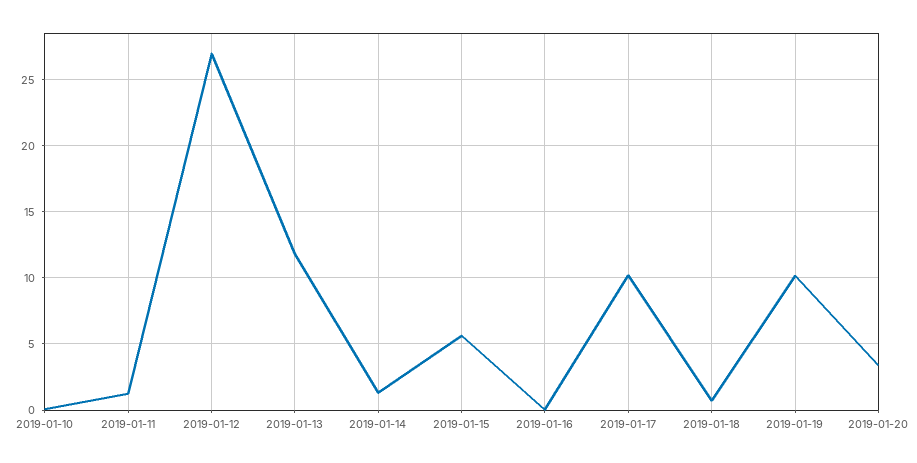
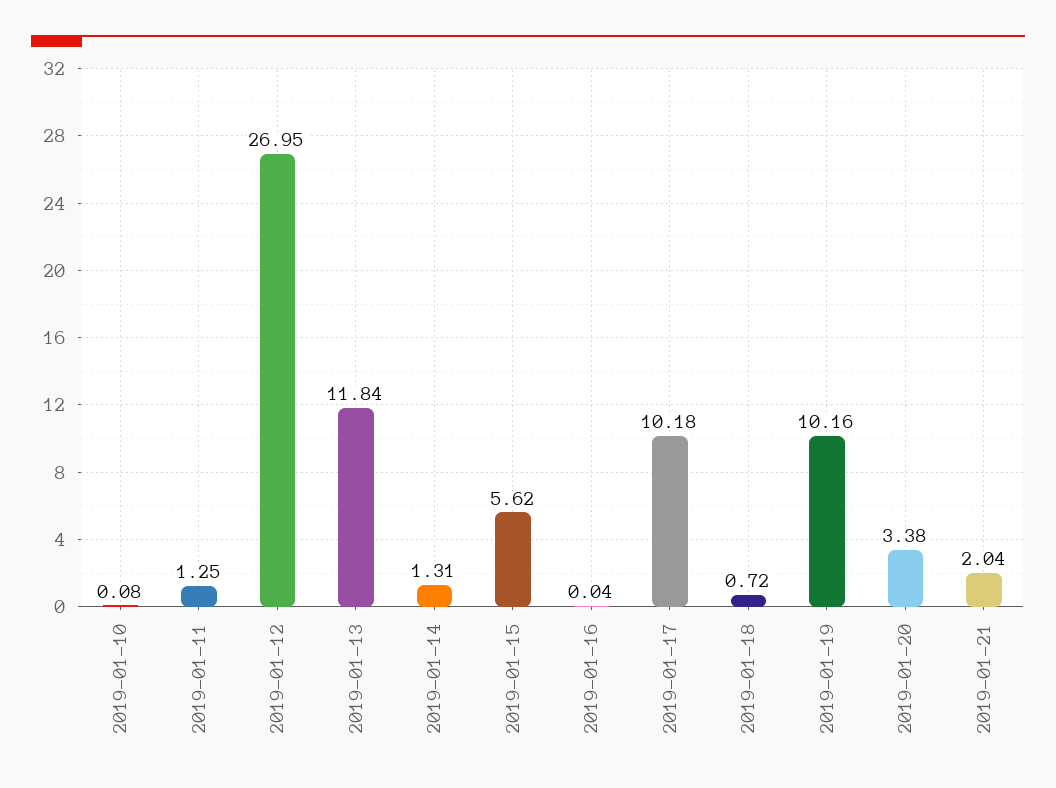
2019-01-21: none -> 2.04

